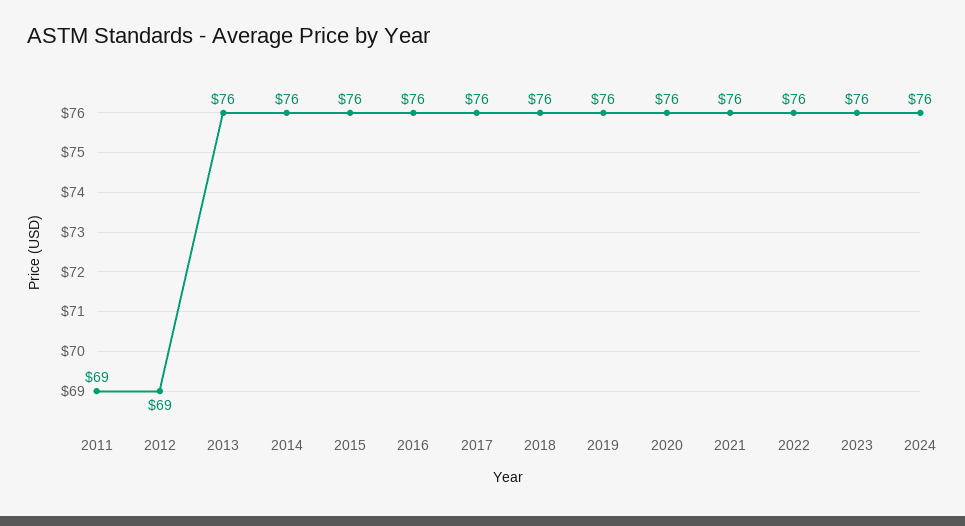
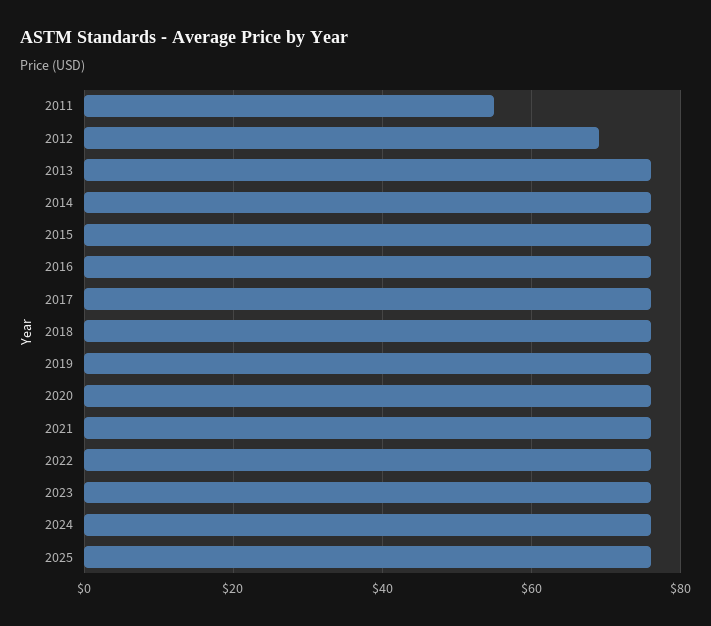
2011: 69 -> 55
2025: none -> 75

